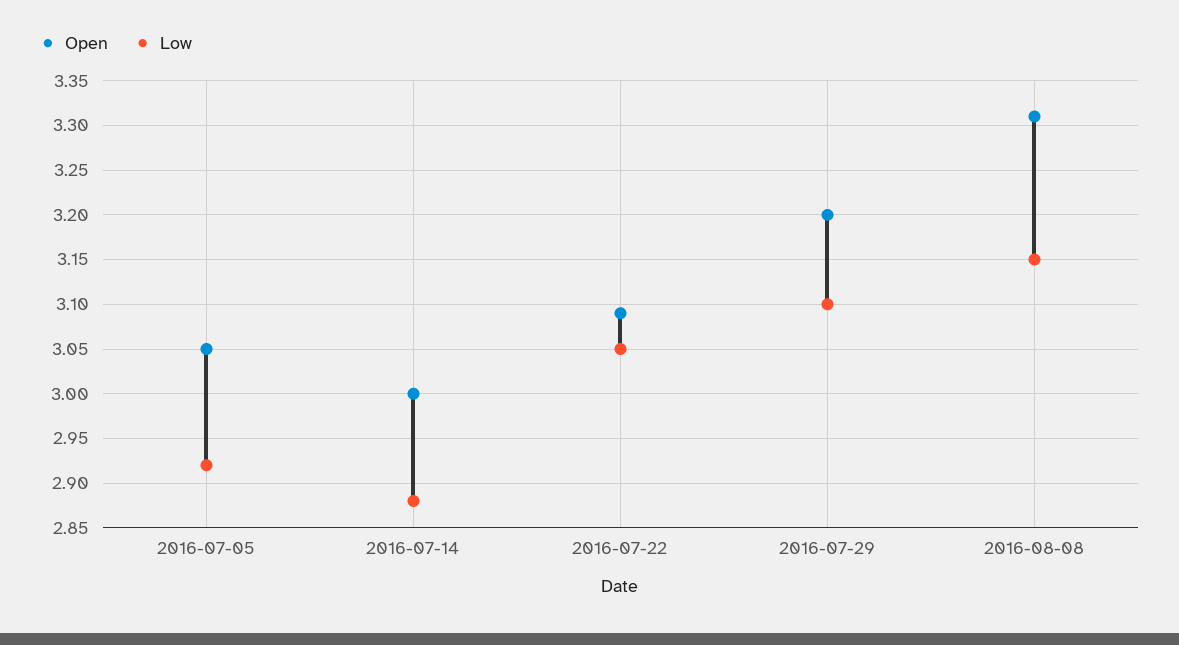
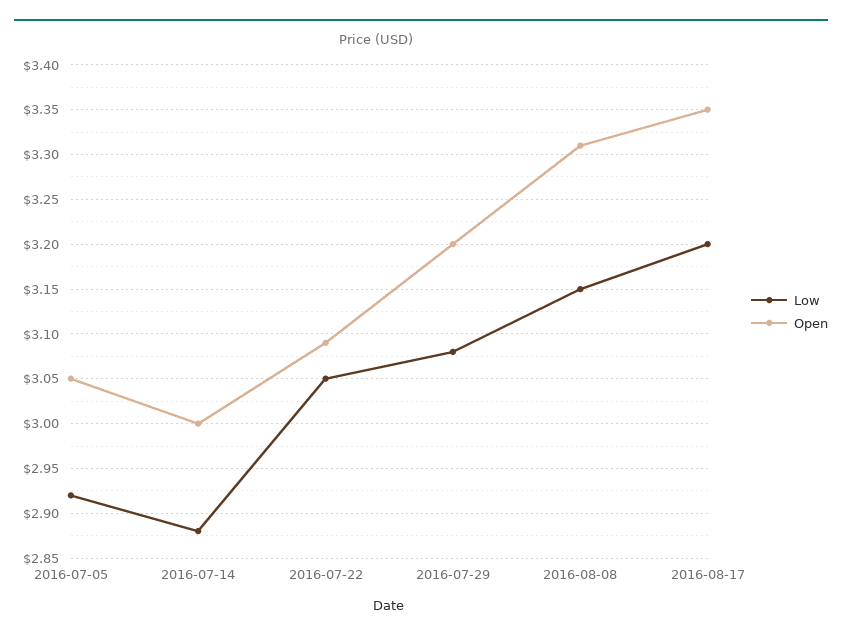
Low, 2016-07-29: 3.1 -> 3.08
Low, 2016-08-17: none -> 3.2
Open, 2016-08-17: none -> 3.35

